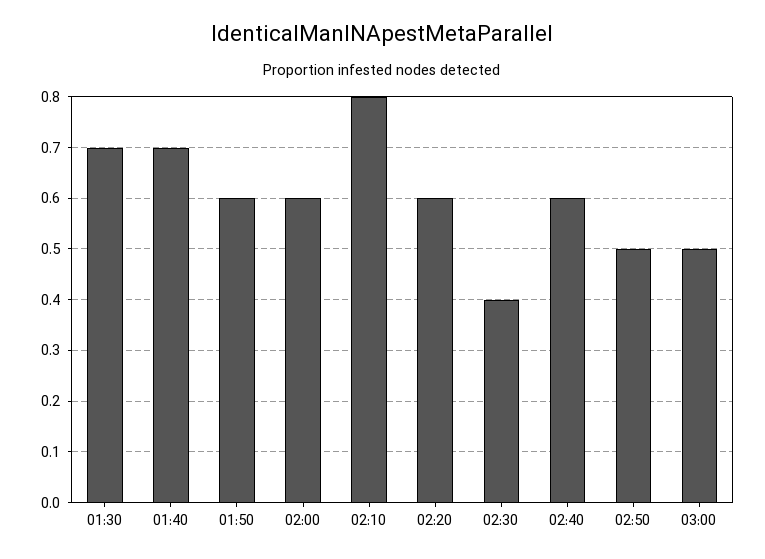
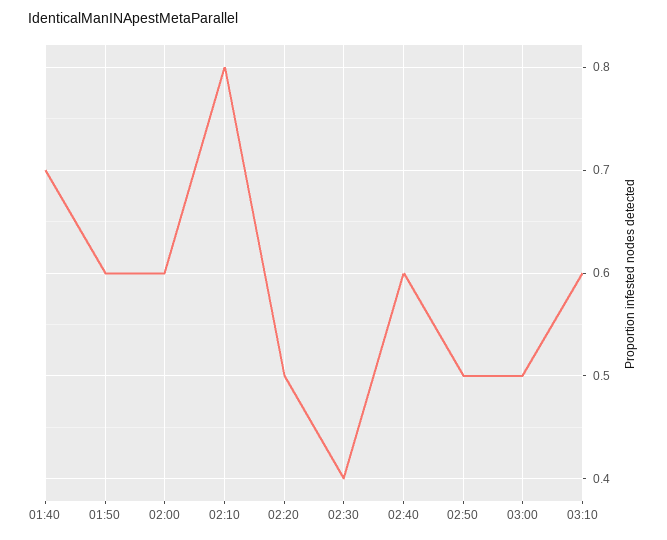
01:30: 0.7 -> none
02:20: 0.6 -> 0.5
03:10: none -> 0.6

